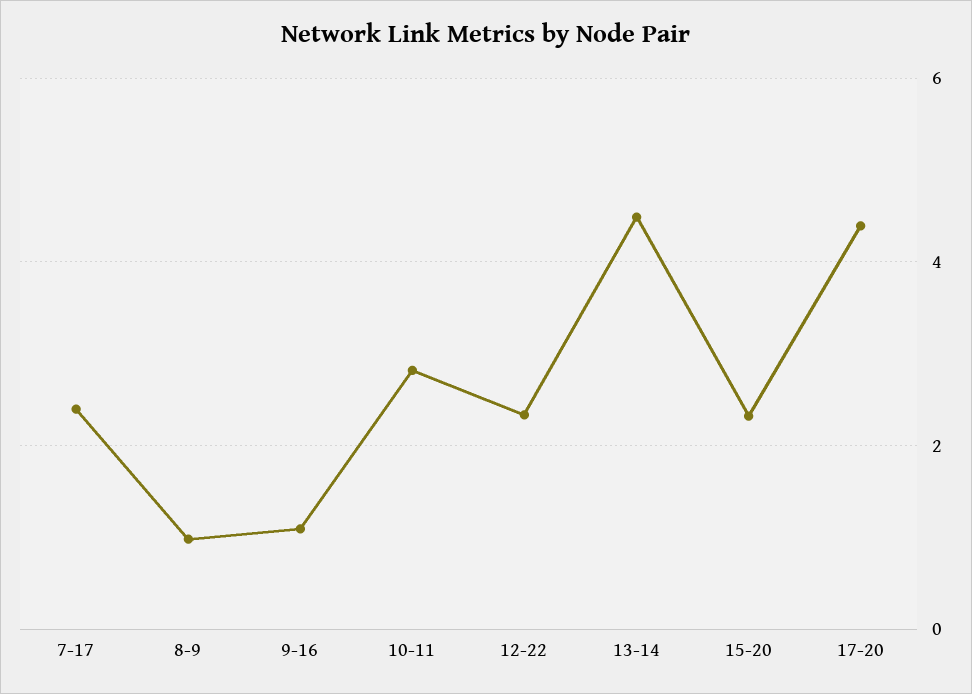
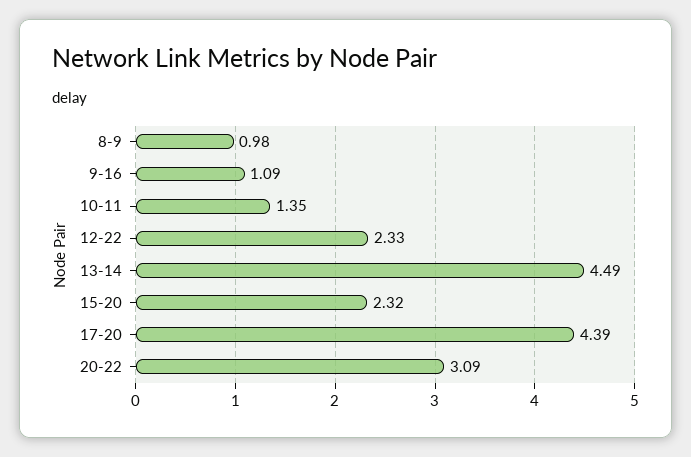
7-17: 2.4 -> none
10-11: 2.8 -> 1.35
20-22: none -> 3.09

